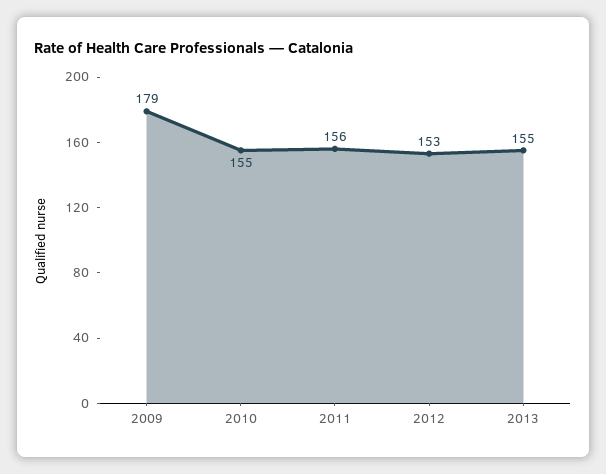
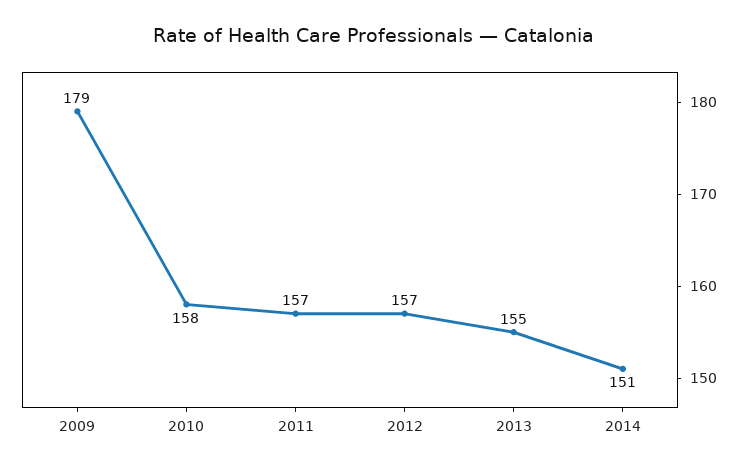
2010: 155 -> 158
2011: 156 -> 157
2012: 153 -> 157
2014: none -> 151

